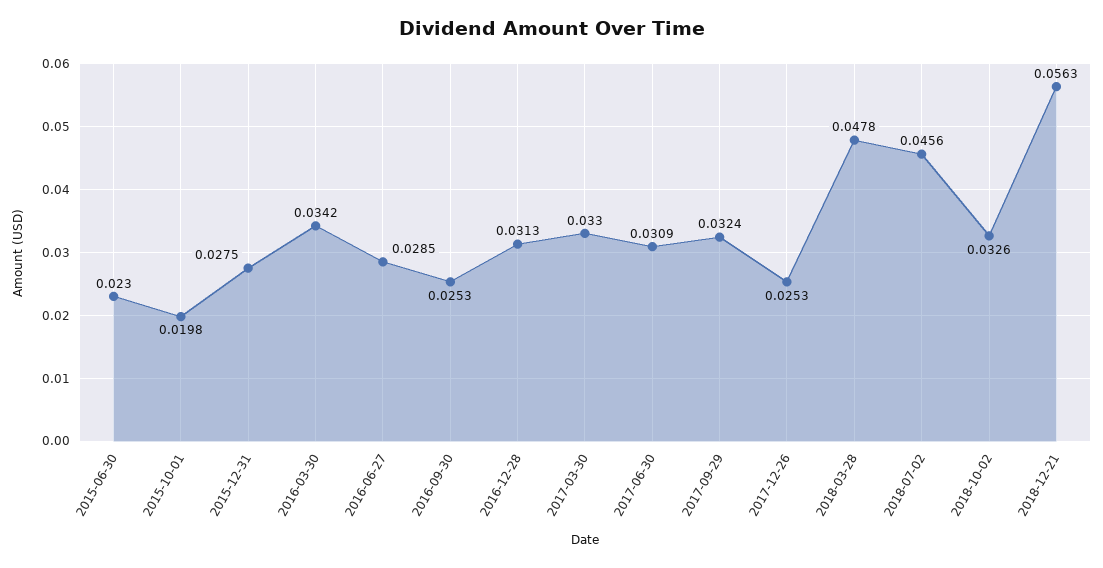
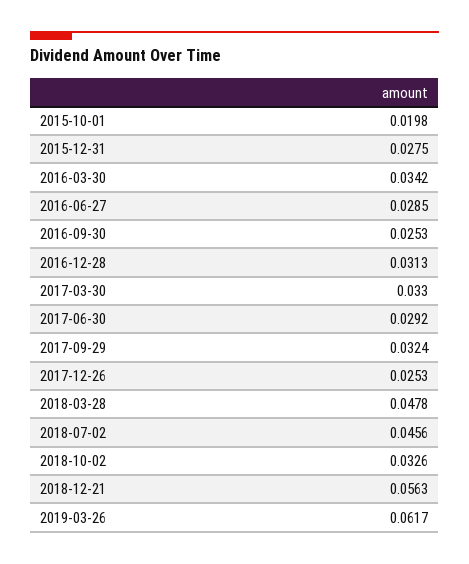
2015-06-30: 0.023 -> none
2017-06-30: 0.0309 -> 0.0292
2019-03-26: none -> 0.0617

